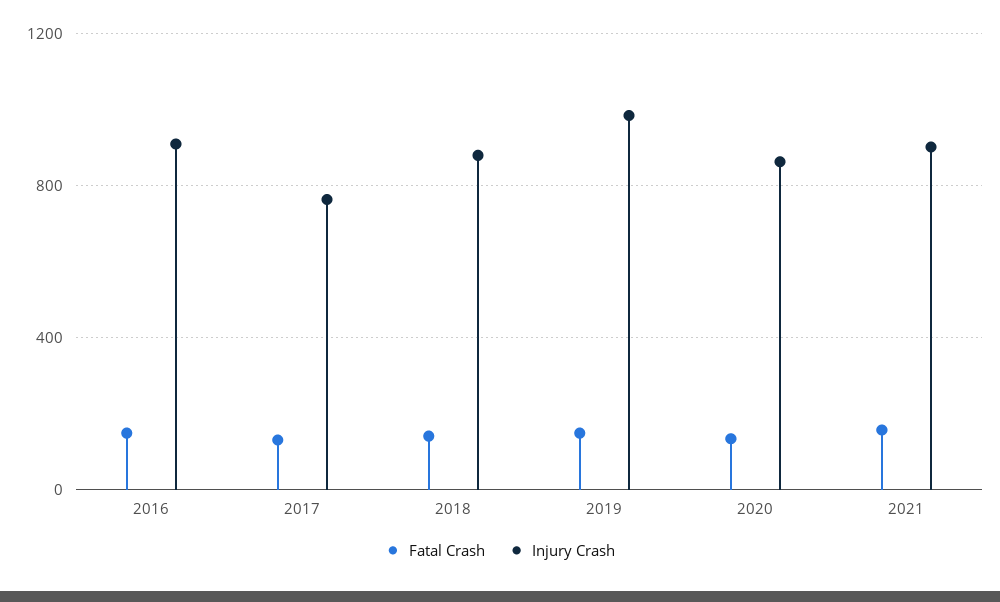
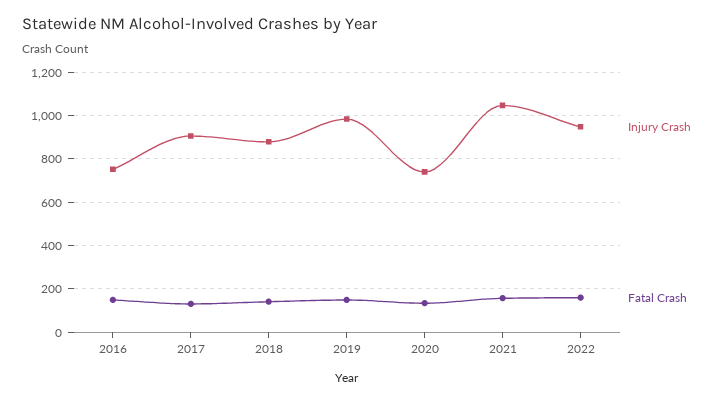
Injury Crash, 2016: 900 -> 750
Injury Crash, 2017: 750 -> 900
Injury Crash, 2020: 850 -> 750
Injury Crash, 2021: 900 -> 1050
Injury Crash, 2022: none -> 950
Fatal Crash, 2022: none -> 150

